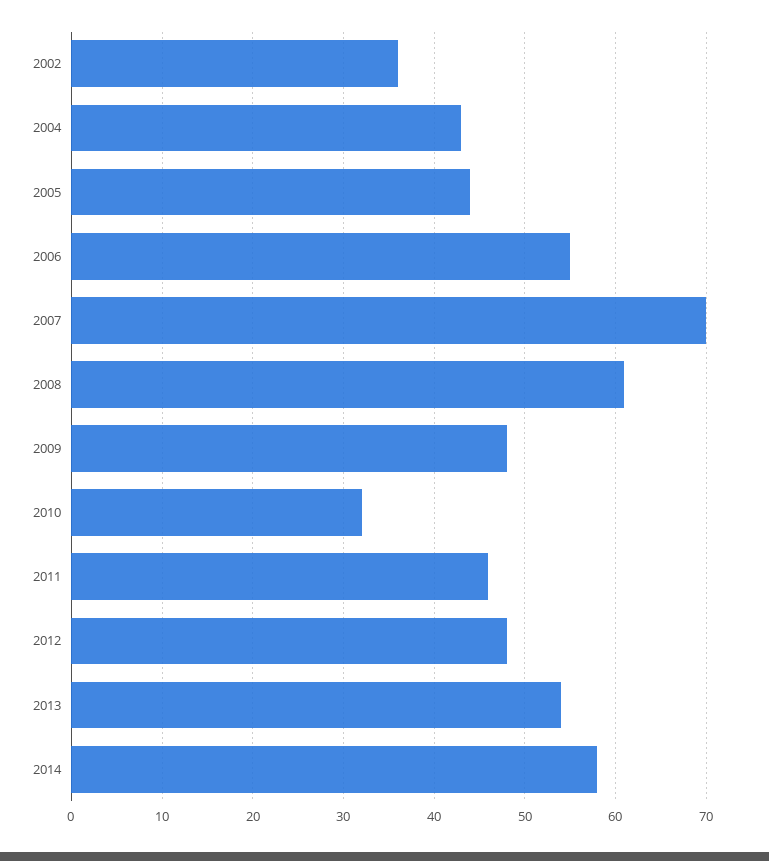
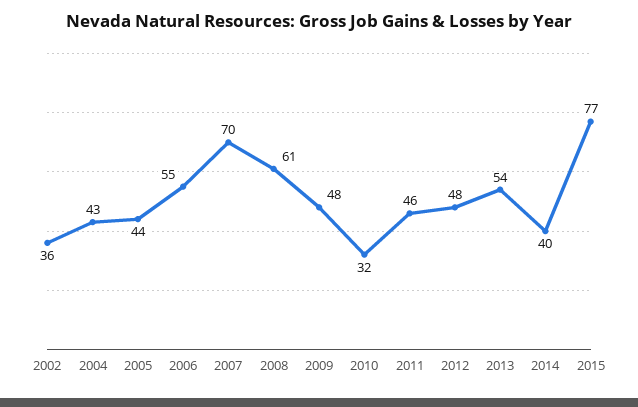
2014: 58 -> 40
2015: none -> 77

